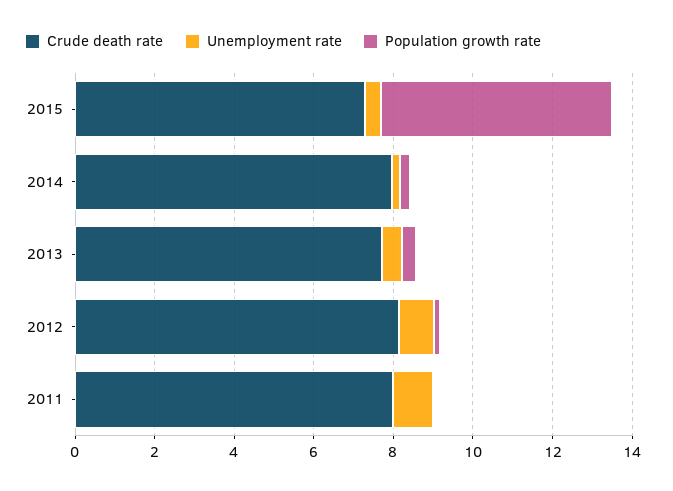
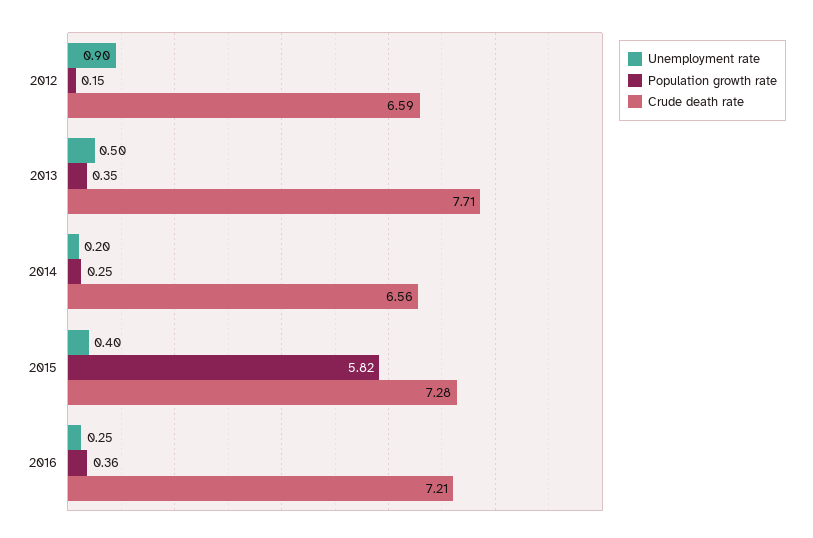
Crude death rate, 2014: 8 -> 6.56
Crude death rate, 2012: 8 -> 6.59
Crude death rate, 2011: 8 -> none
Unemployment rate, 2011: 1 -> none
Population growth rate, 2011: 0 -> none
Unemployment rate, 2016: none -> 0.25
Population growth rate, 2016: none -> 0.36
Crude death rate, 2016: none -> 7.21

